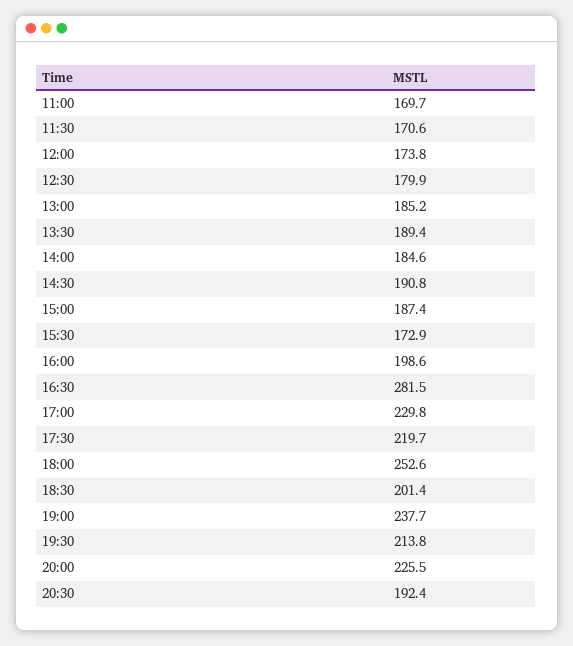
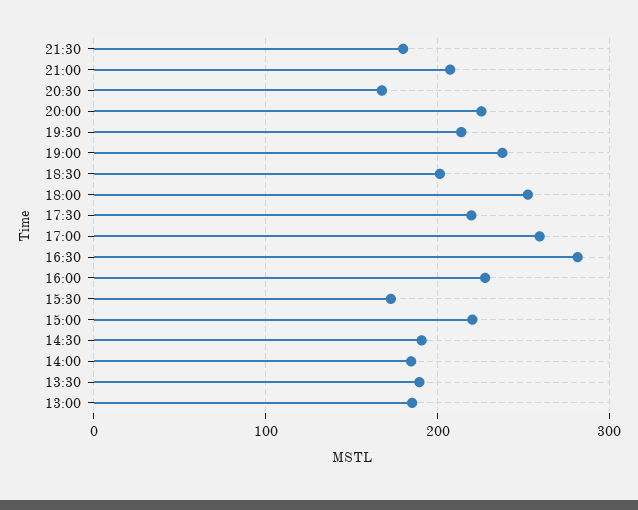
11:00: 169.7 -> none
11:30: 170.6 -> none
12:00: 173.8 -> none
12:30: 179.9 -> none
15:00: 187.4 -> 220
16:00: 198.6 -> 230
17:00: 229.8 -> 260
20:30: 192.4 -> 170
21:30: none -> 180
21:00: none -> 210

